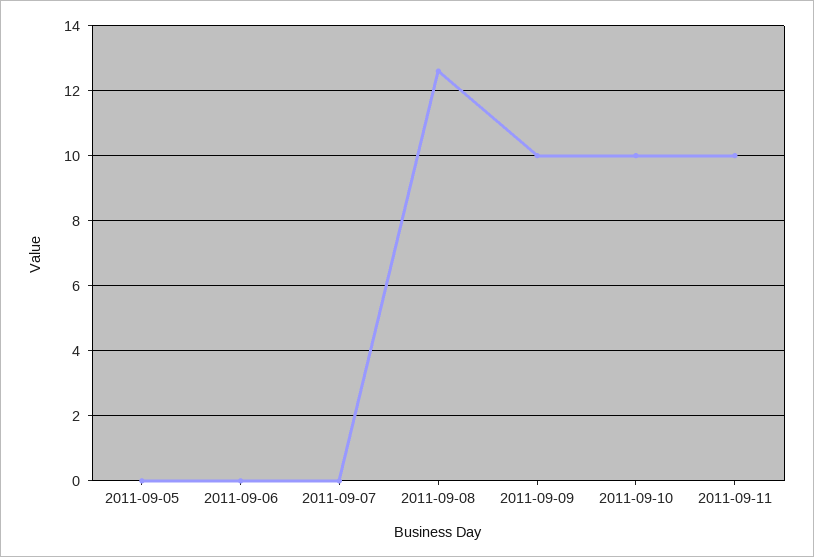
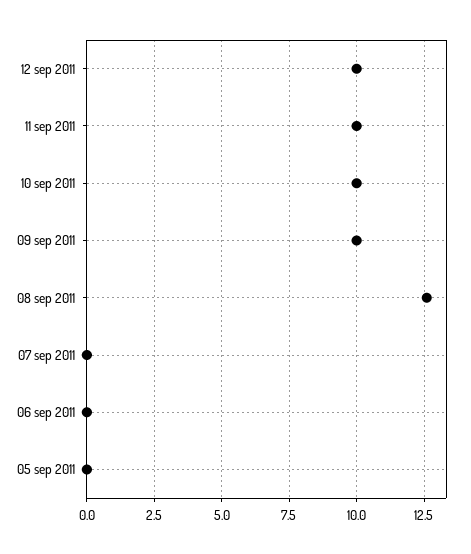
12 sep 2011: none -> 10

